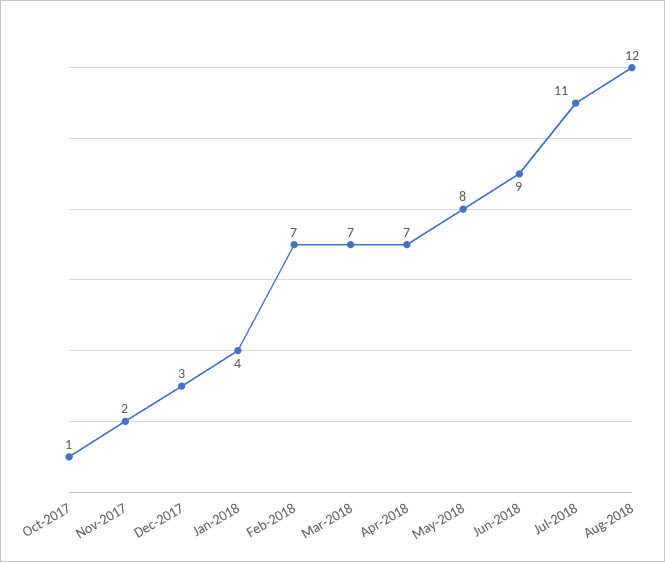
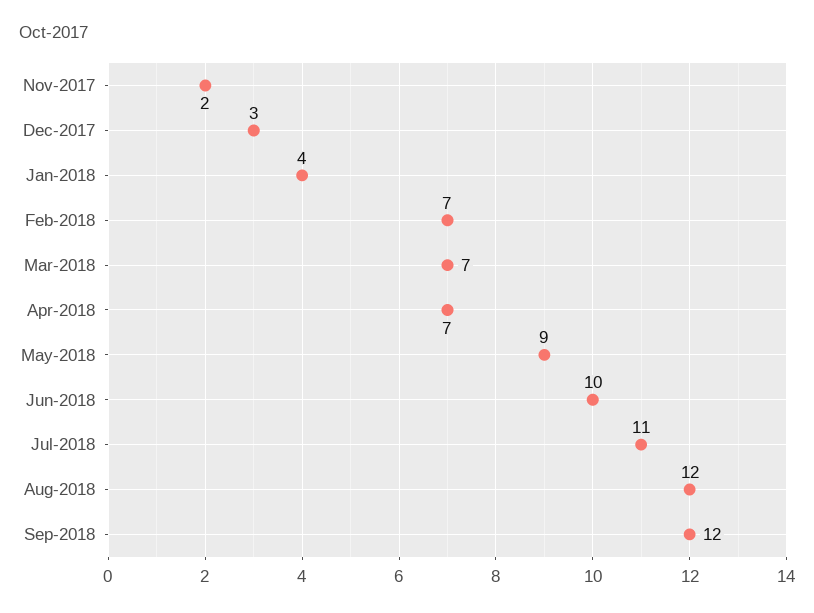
Oct-2017: 1 -> none
May-2018: 8 -> 9
Jun-2018: 9 -> 10
Sep-2018: none -> 12

